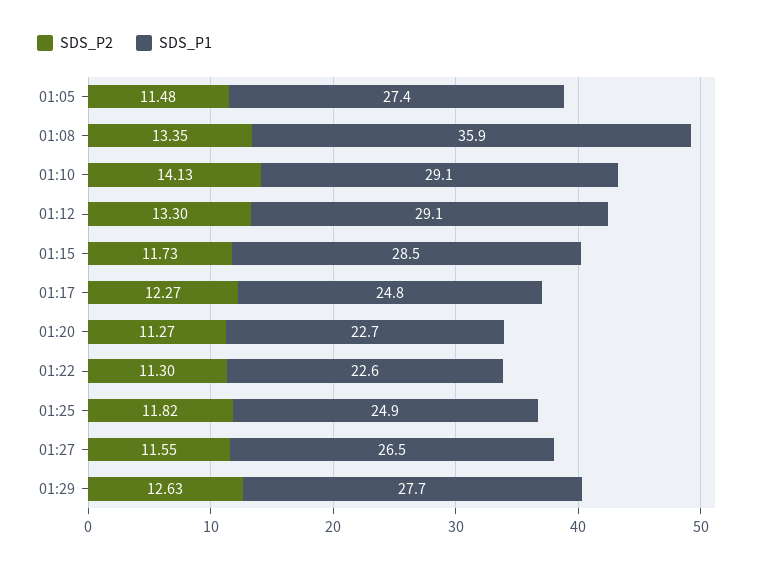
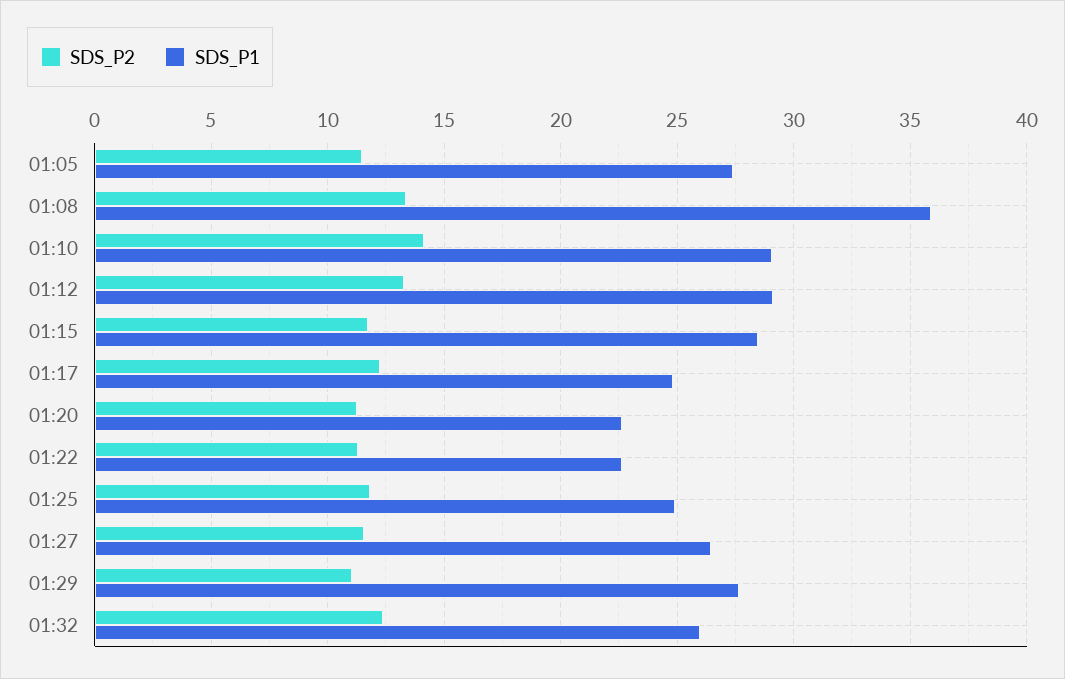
SDS_P2, 01:29: 12.63 -> 11
SDS_P2, 01:32: none -> 12.5
SDS_P1, 01:32: none -> 26

